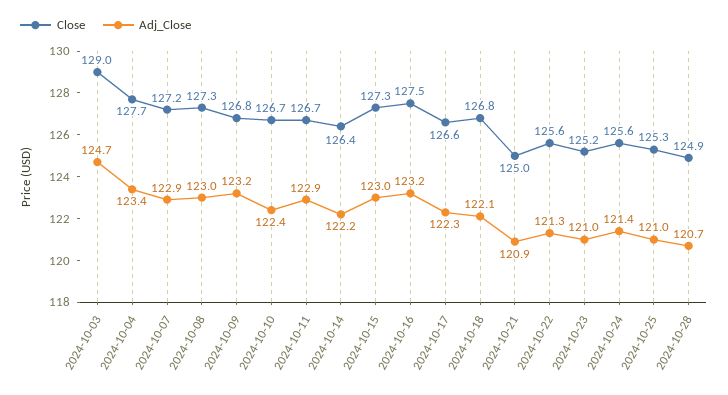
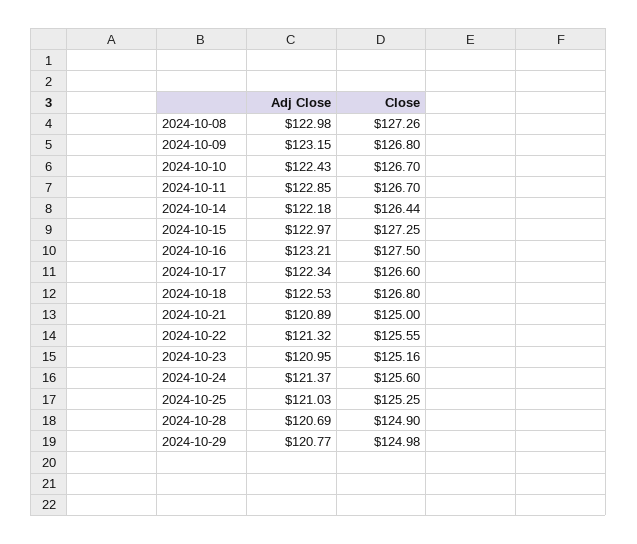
Close, 2024-10-03: 129 -> none
Adj_Close, 2024-10-03: 124.7 -> none
Close, 2024-10-04: 127.7 -> none
Adj_Close, 2024-10-04: 123.4 -> none
Close, 2024-10-07: 127.2 -> none
Adj_Close, 2024-10-07: 122.9 -> none
Adj_Close, 2024-10-18: 122.1 -> 122.53
Adj_Close, 2024-10-29: none -> 120.77
Close, 2024-10-29: none -> 124.98

